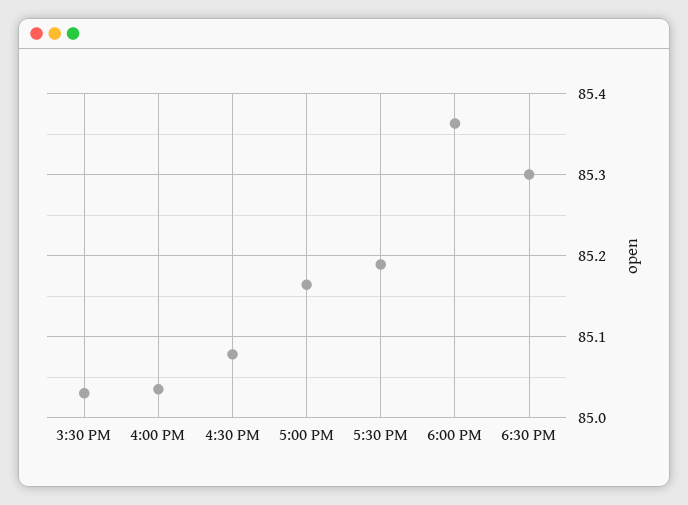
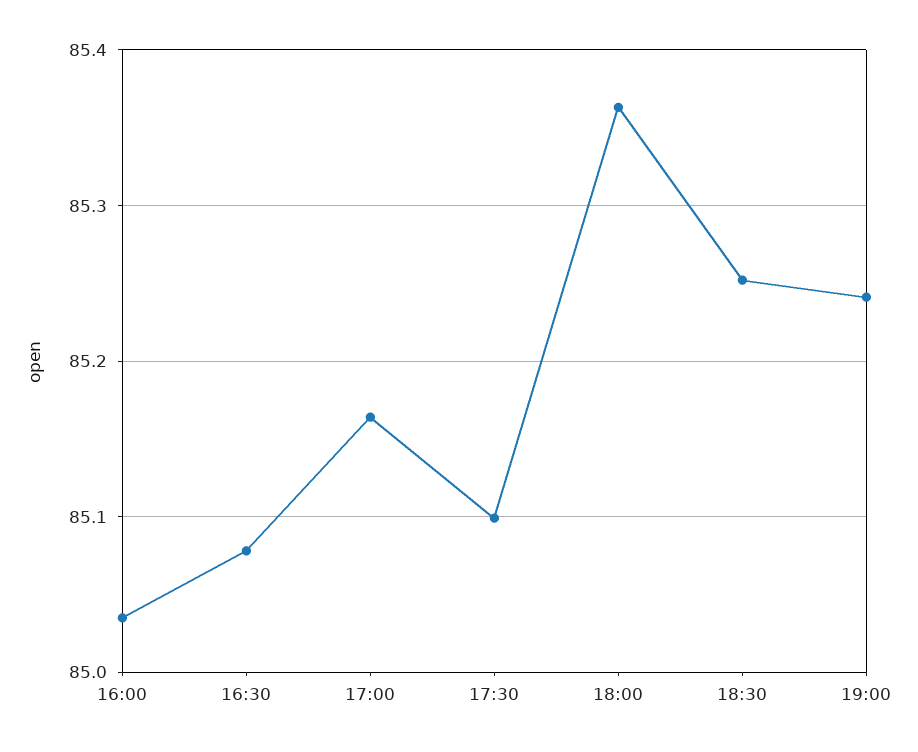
3:30 PM: 85.03 -> none
5:30 PM: 85.19 -> 85.1
6:30 PM: 85.3 -> 85.25
19:00: none -> 85.24

